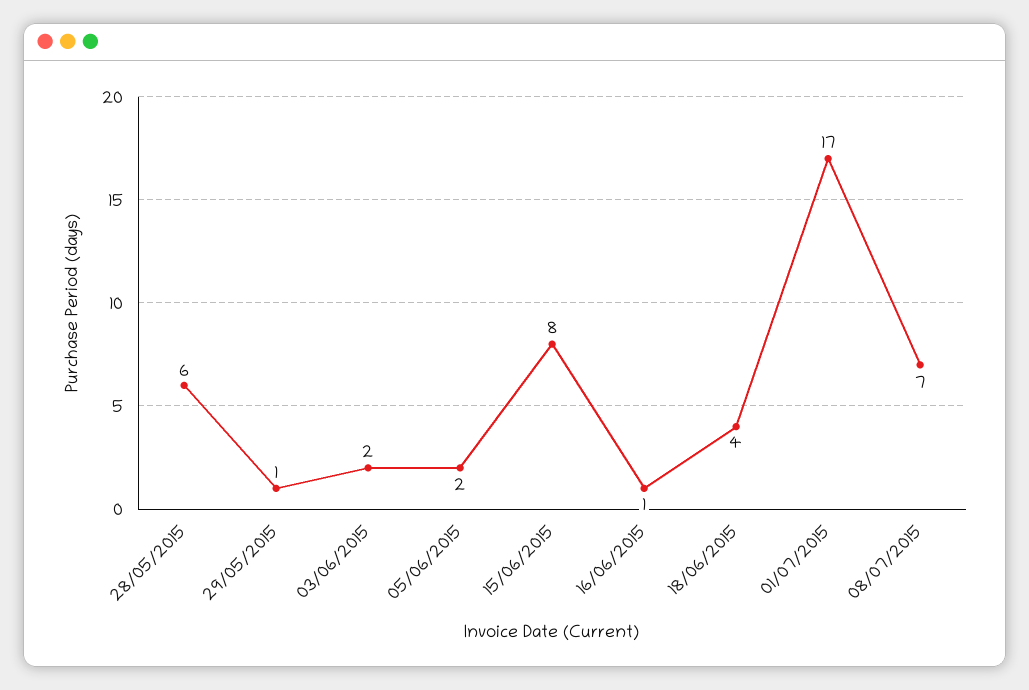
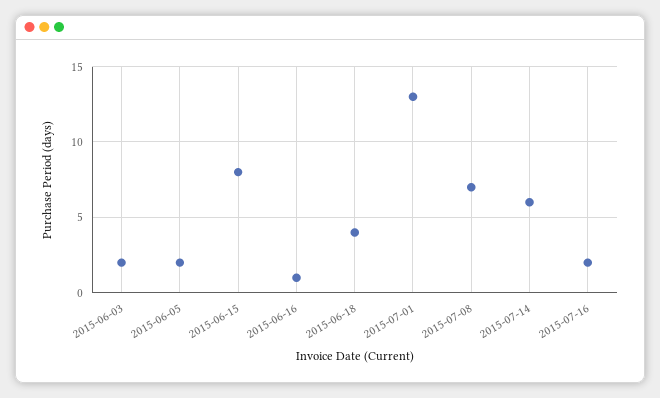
28/05/2015: 6 -> none
29/05/2015: 1 -> none
01/07/2015: 17 -> 13
2015-07-14: none -> 6
2015-07-16: none -> 2

